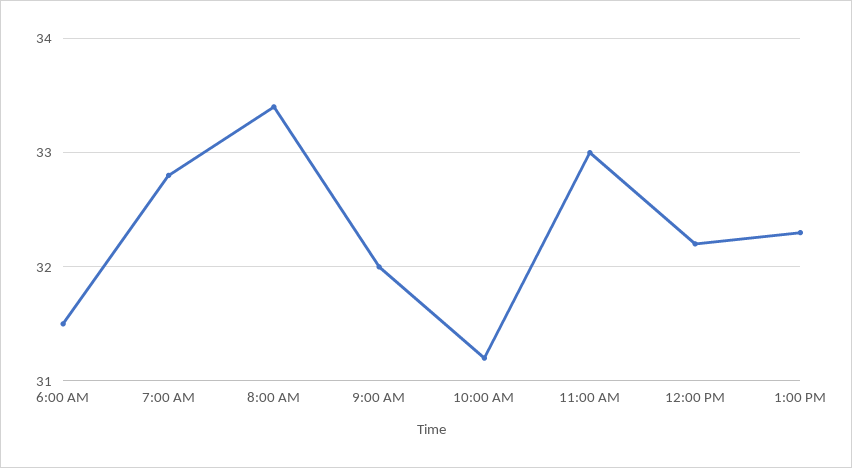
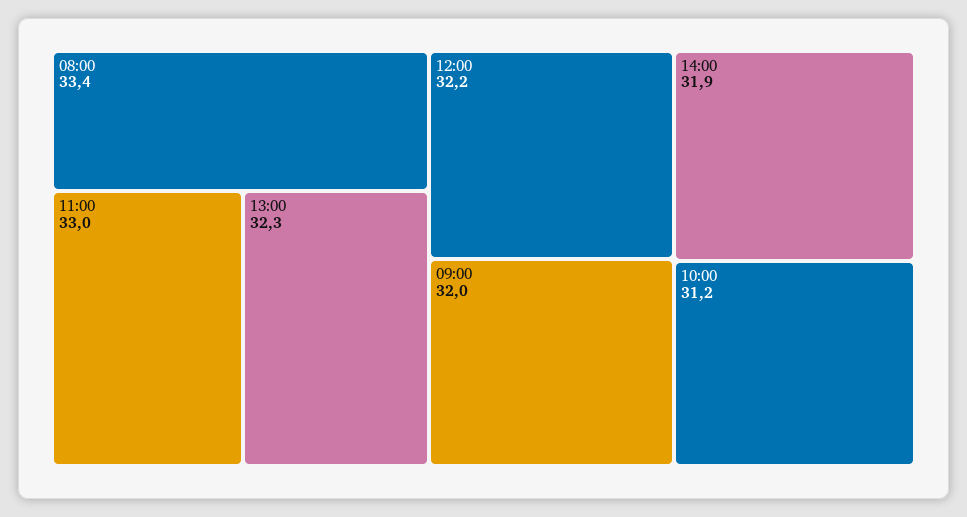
6:00 AM: 31.5 -> none
7:00 AM: 32.8 -> none
14:00: none -> 31.9

